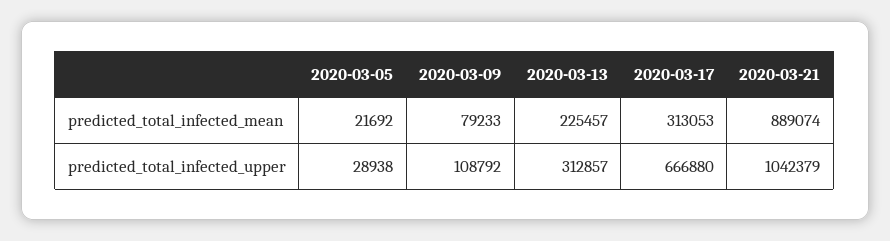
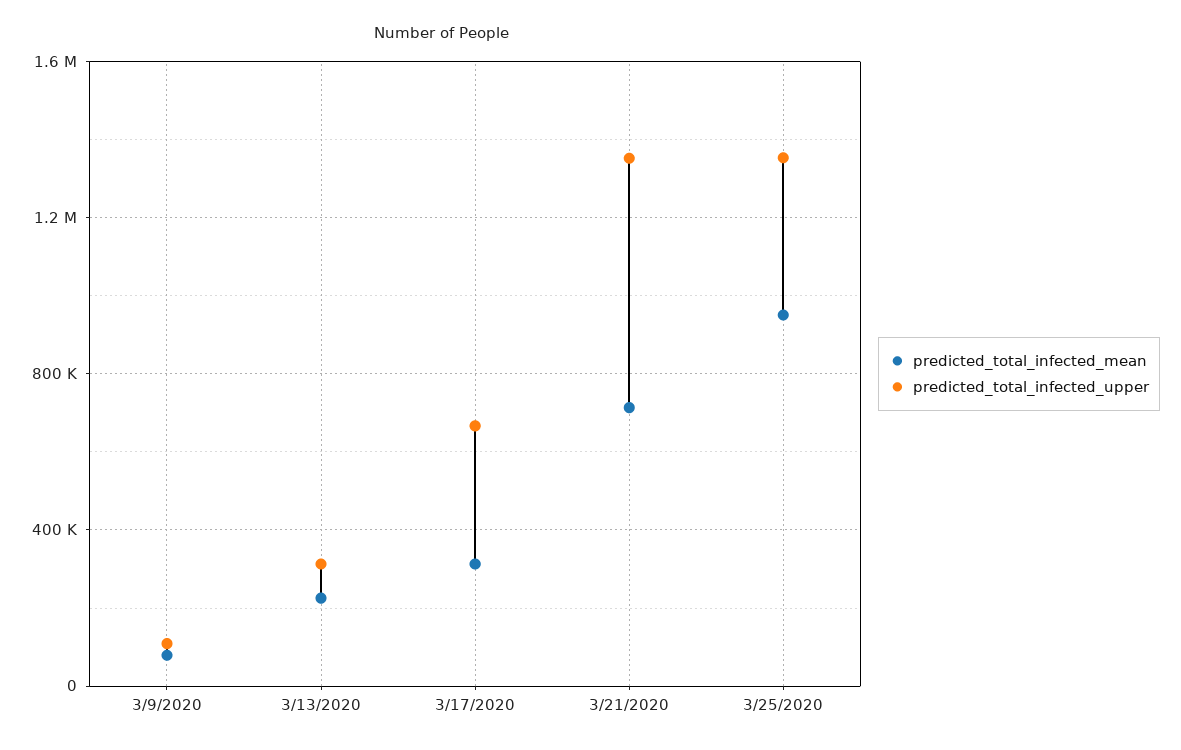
predicted_total_infected_mean, 2020-03-05: 21692 -> none
predicted_total_infected_mean, 2020-03-21: 889074 -> 700000
predicted_total_infected_upper, 2020-03-05: 28938 -> none
predicted_total_infected_upper, 2020-03-21: 1042379 -> 1350000
predicted_total_infected_mean, 3/25/2020: none -> 950000
predicted_total_infected_upper, 3/25/2020: none -> 1350000

